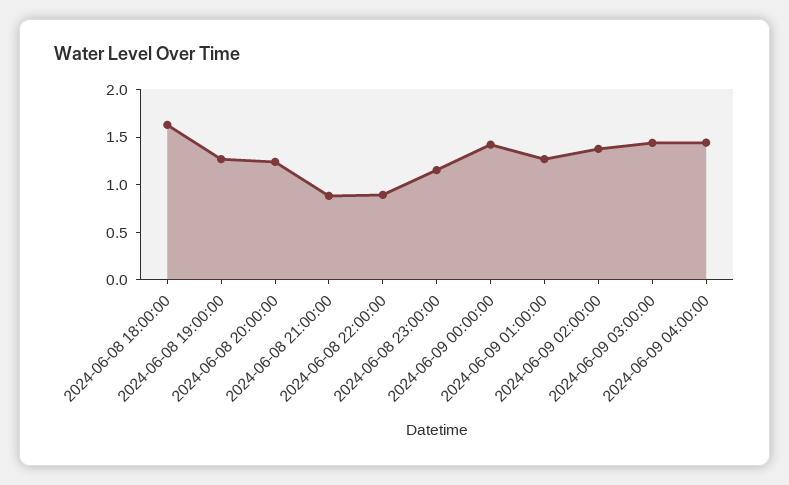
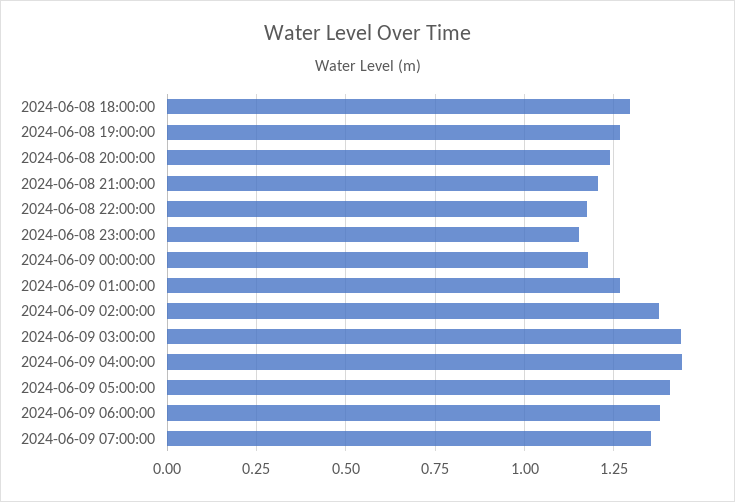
2024-06-08 18:00:00: 1.6 -> 1.3
2024-06-08 21:00:00: 0.9 -> 1.2
2024-06-08 22:00:00: 0.9 -> 1.175
2024-06-09 00:00:00: 1.4 -> 1.175
2024-06-09 05:00:00: none -> 1.4
2024-06-09 06:00:00: none -> 1.375
2024-06-09 07:00:00: none -> 1.35

